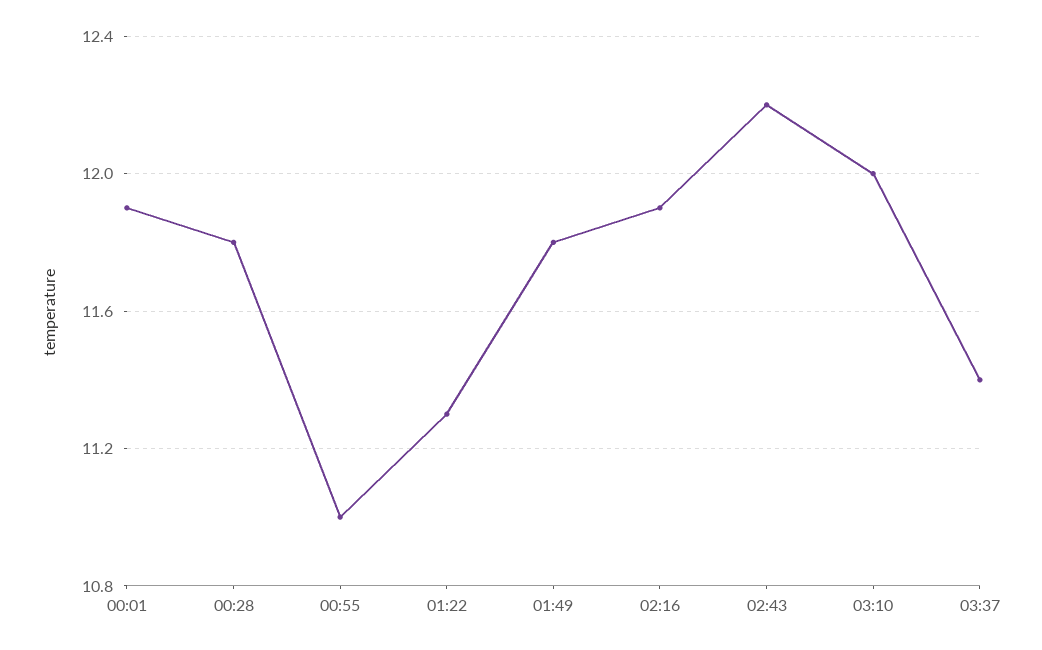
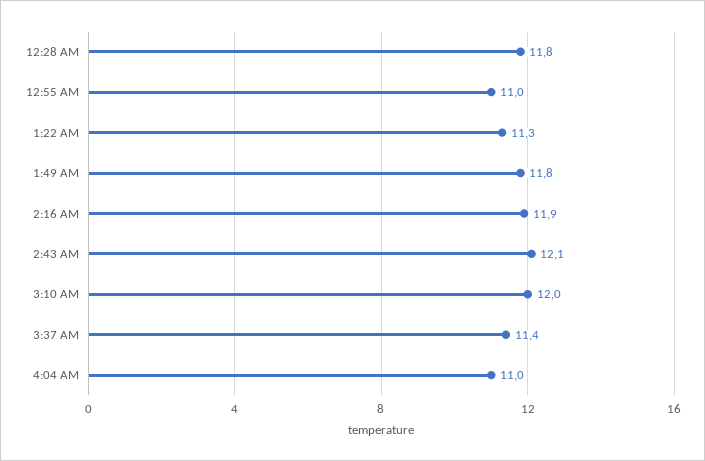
00:01: 11.9 -> none
02:43: 12.2 -> 12.1
4:04 AM: none -> 11

